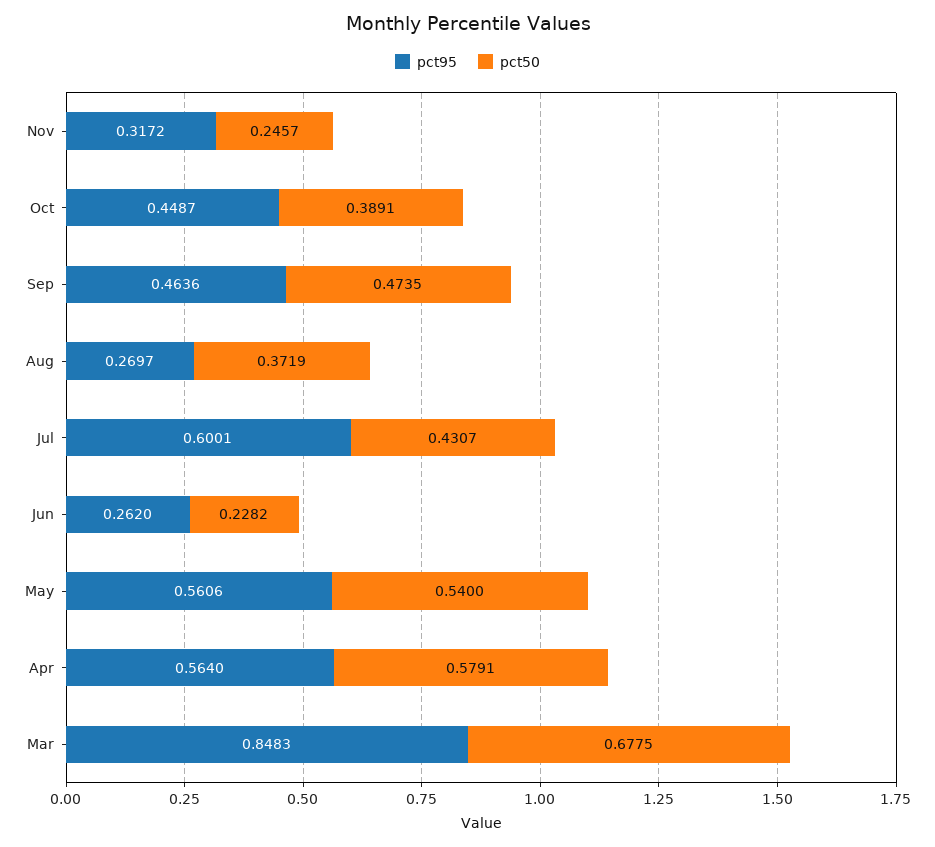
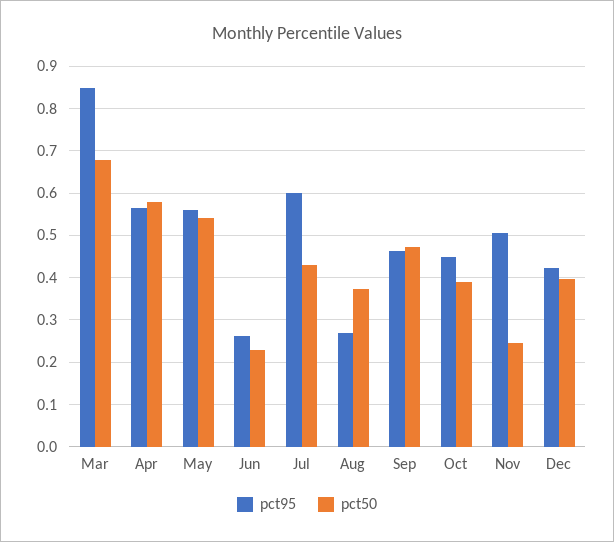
pct95, Nov: 0.3172 -> 0.5
pct95, Dec: none -> 0.42
pct50, Dec: none -> 0.4

